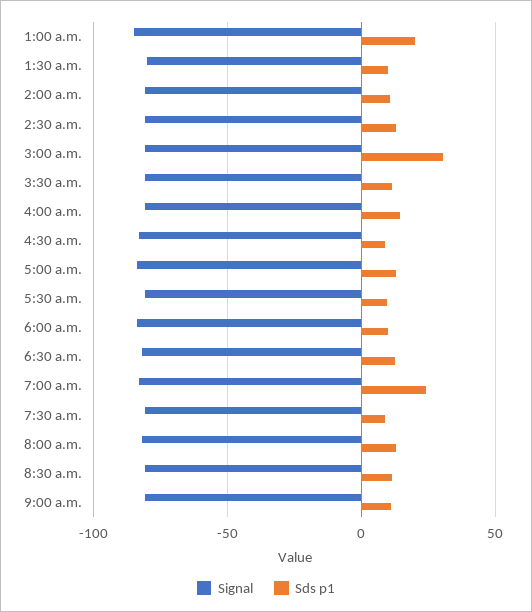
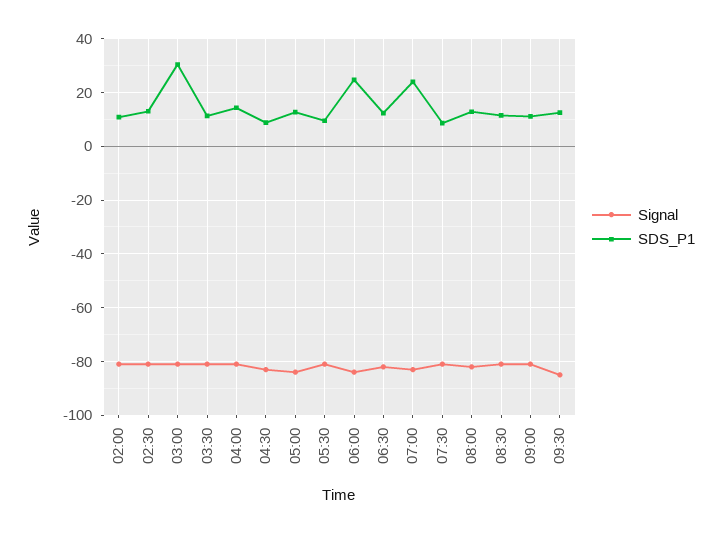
Signal, 1:00 a.m.: -85 -> none
Sds p1, 1:00 a.m.: 20 -> none
Signal, 1:30 a.m.: -80 -> none
Sds p1, 1:30 a.m.: 10 -> none
Sds p1, 6:00 a.m.: 10 -> 25
Signal, 09:30: none -> -85
Sds p1, 09:30: none -> 12.5

